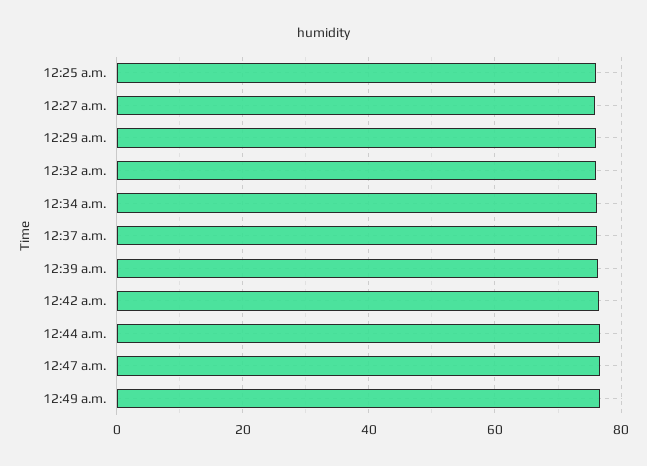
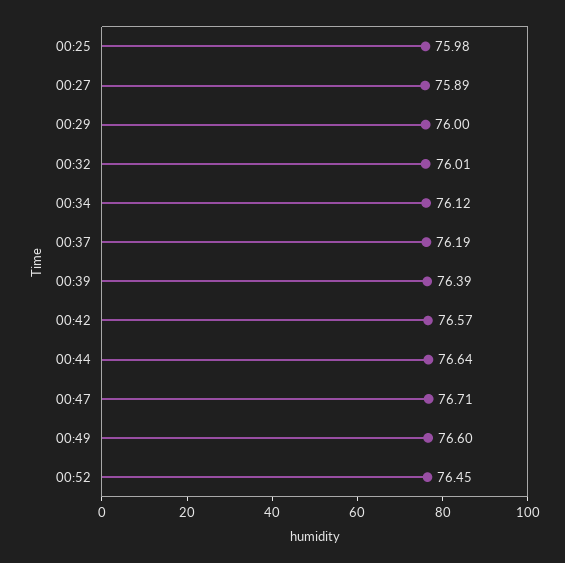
00:52: none -> 76.45

